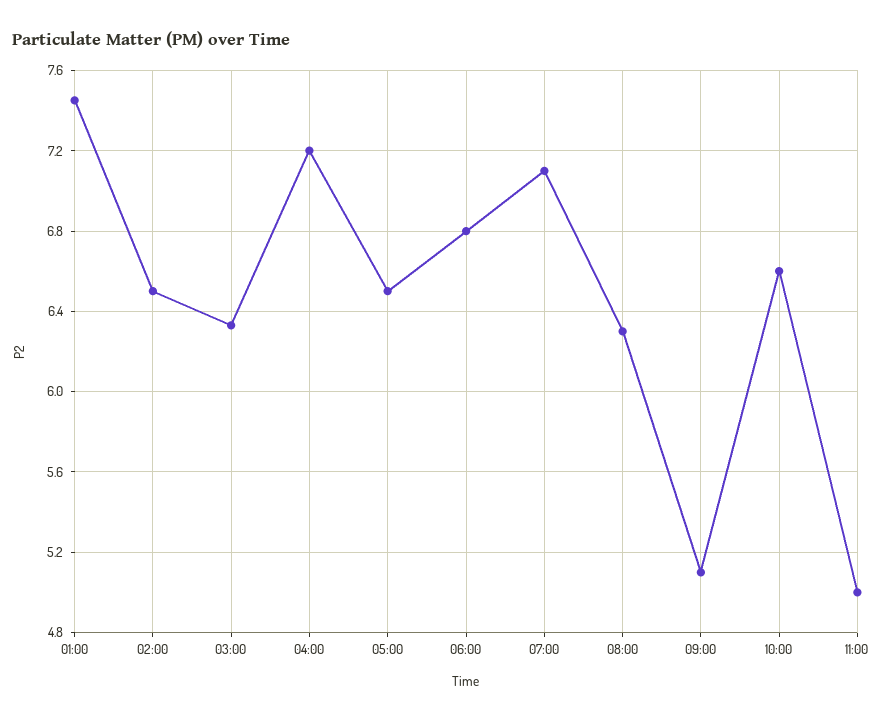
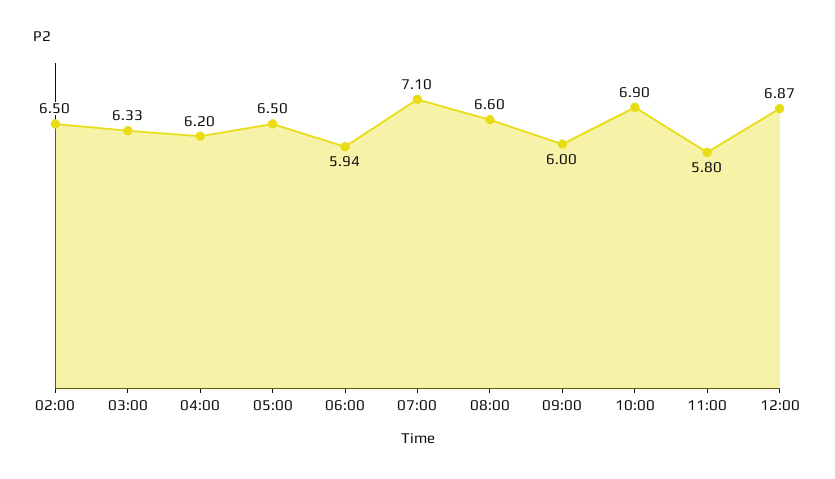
01:00: 7.45 -> none
04:00: 7.2 -> 6.2
06:00: 6.8 -> 5.94
08:00: 6.3 -> 6.6
09:00: 5.1 -> 6
10:00: 6.6 -> 6.9
11:00: 5 -> 5.8
12:00: none -> 6.87

